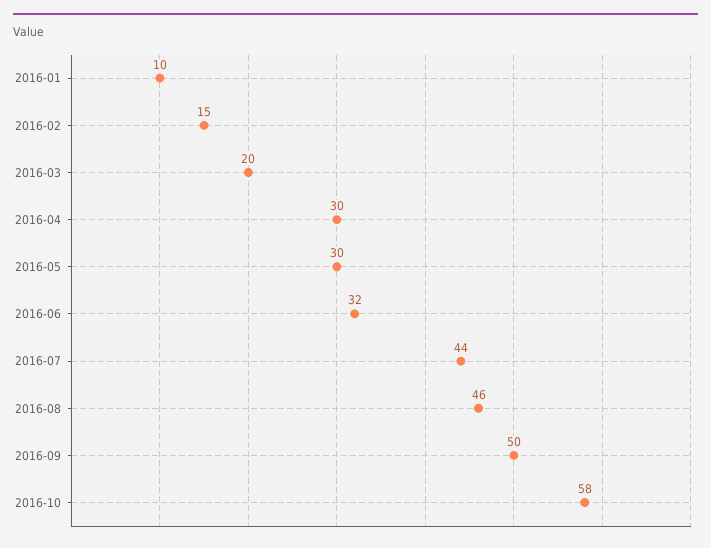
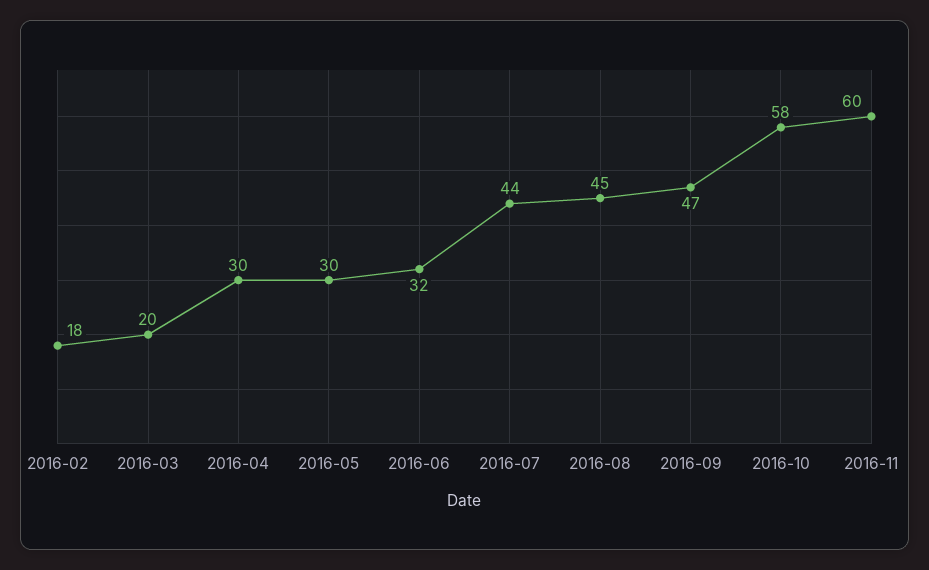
2016-01: 10 -> none
2016-02: 15 -> 18
2016-08: 46 -> 45
2016-09: 50 -> 47
2016-11: none -> 60

